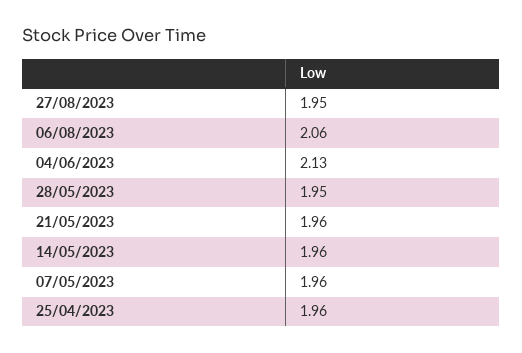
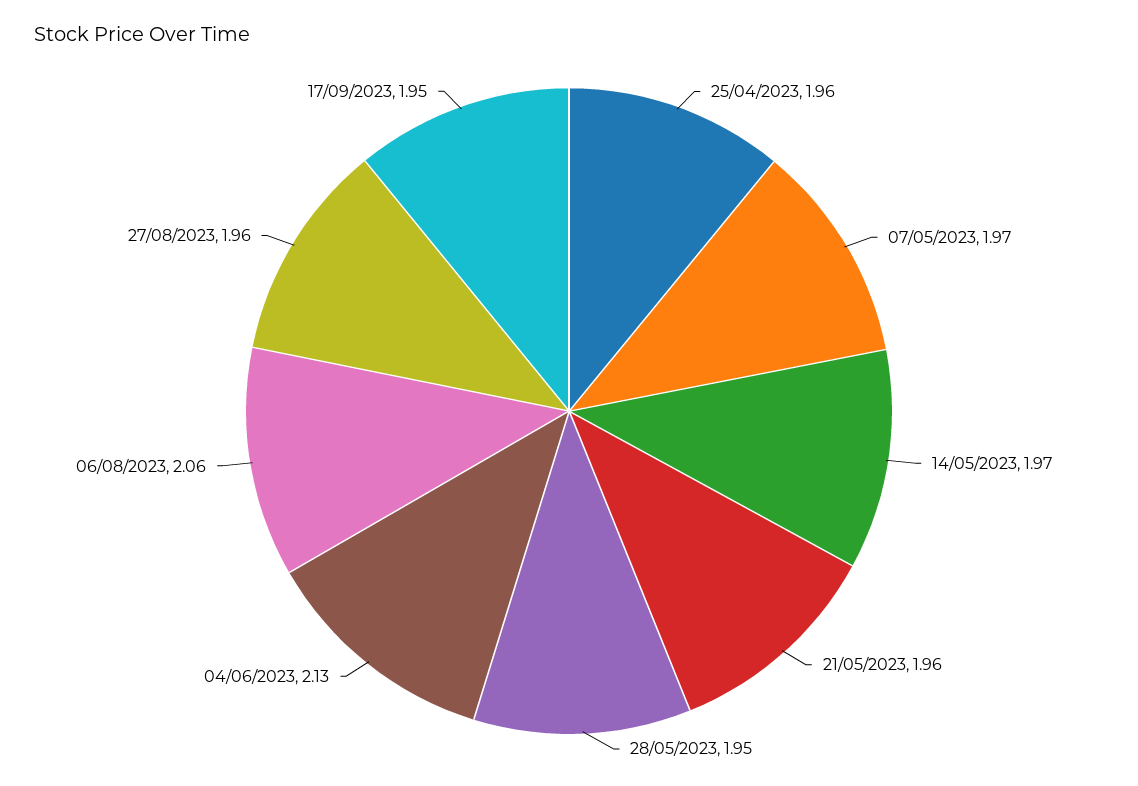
27/08/2023: 1.95 -> 1.96
14/05/2023: 1.96 -> 1.97
07/05/2023: 1.96 -> 1.97
17/09/2023: none -> 1.95

